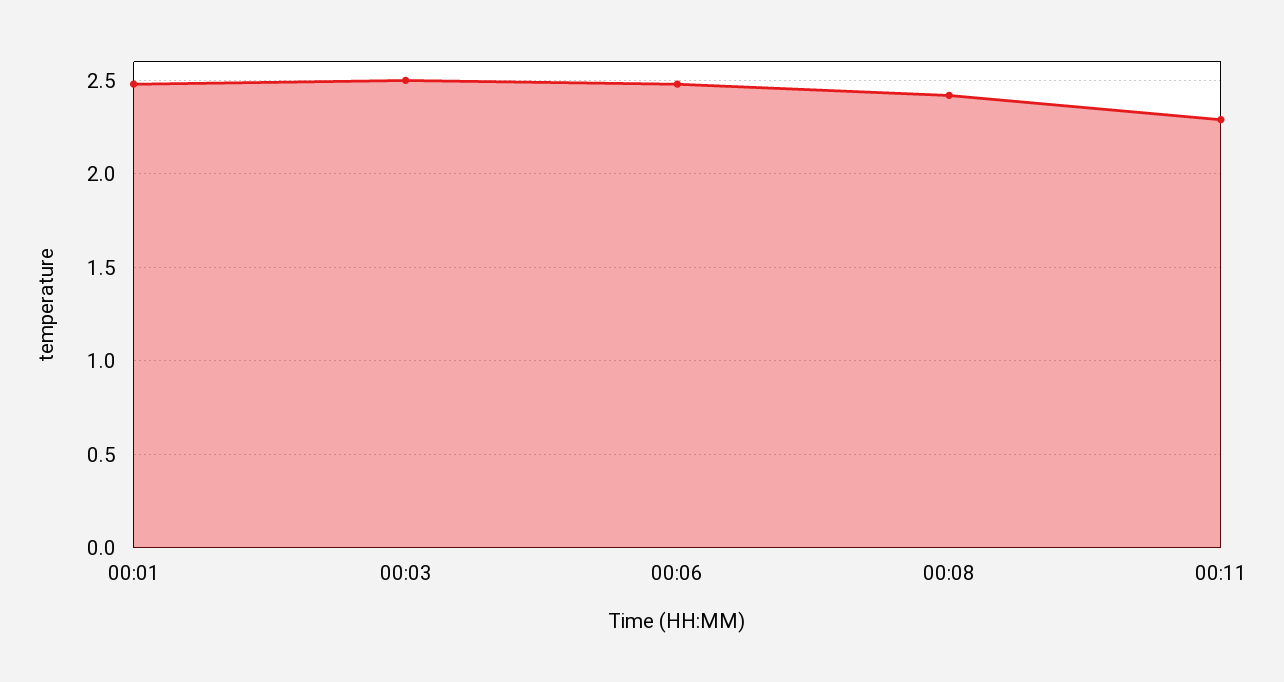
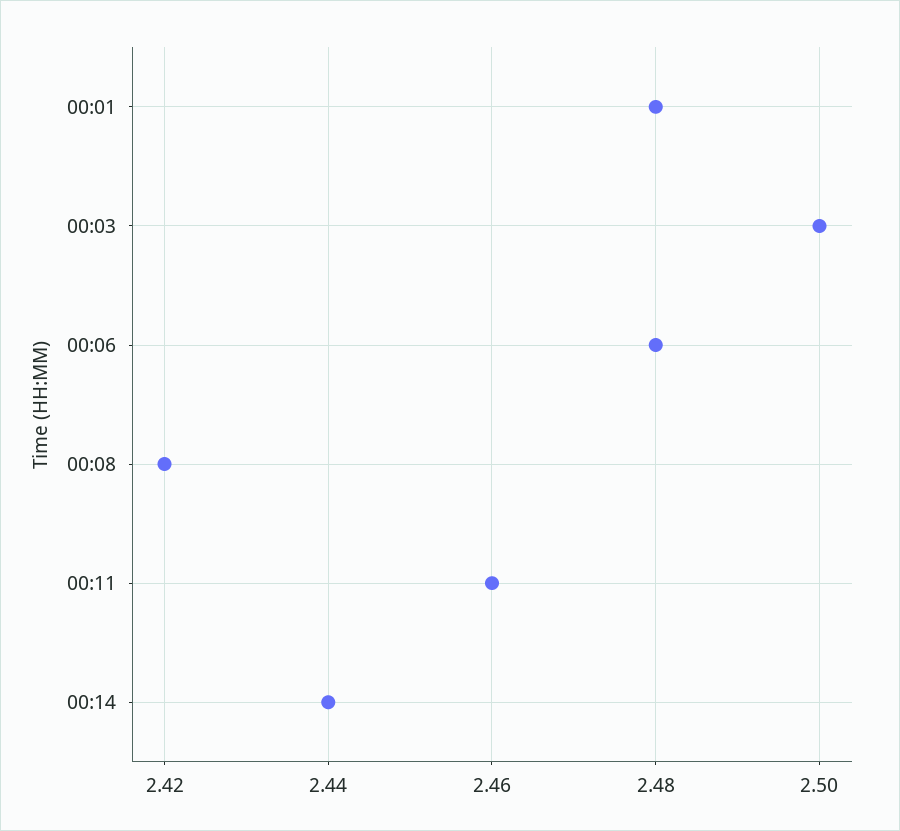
00:11: 2.3 -> 2.46
00:14: none -> 2.44

